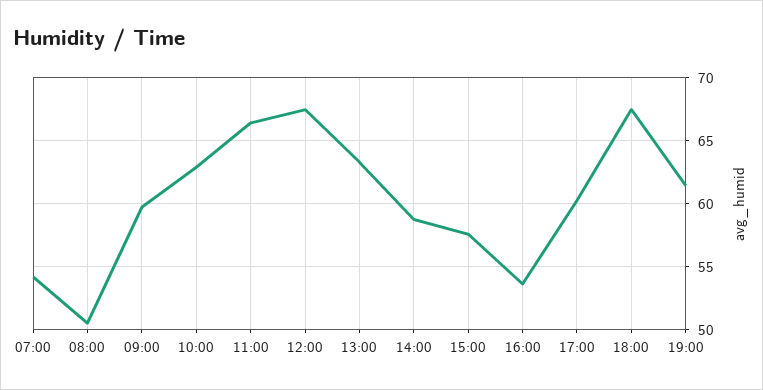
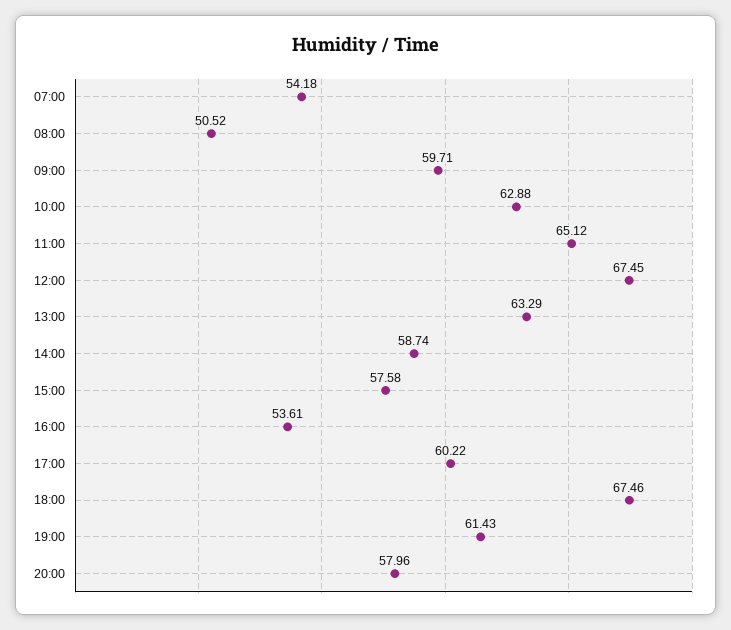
11:00: 66.5 -> 65.12
20:00: none -> 57.96

